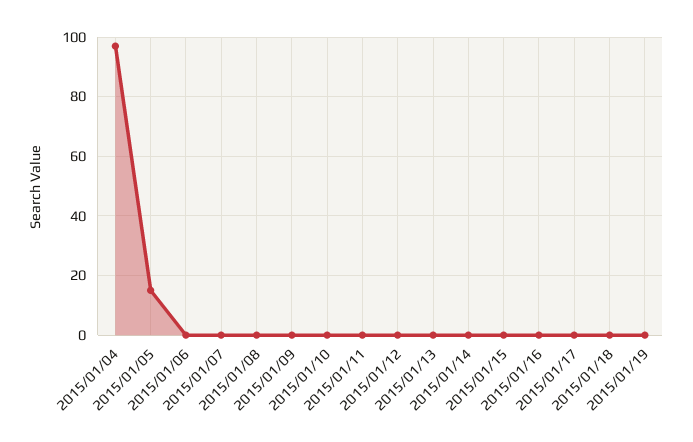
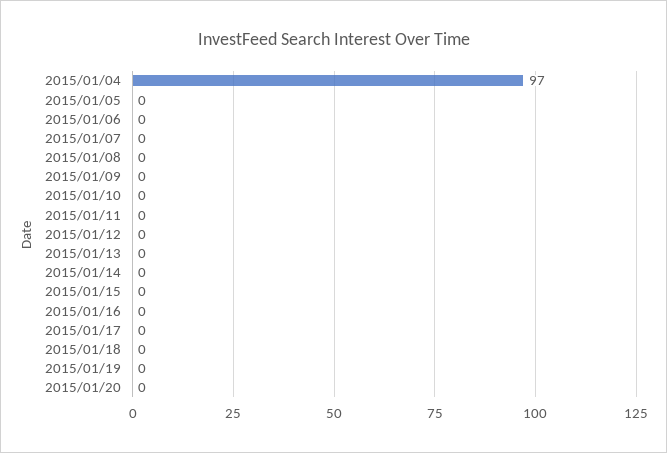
2015/01/05: 15 -> 0
2015/01/20: none -> 0

